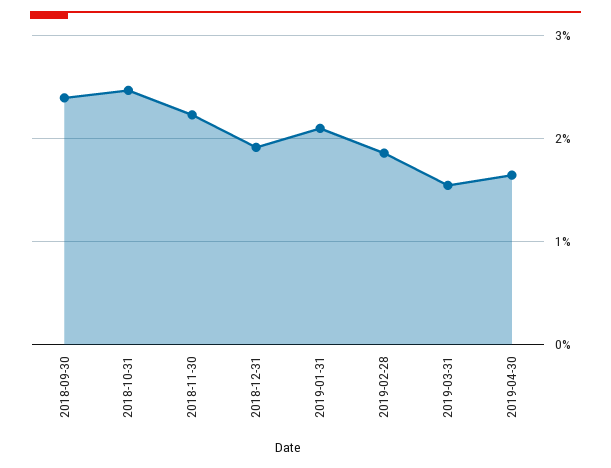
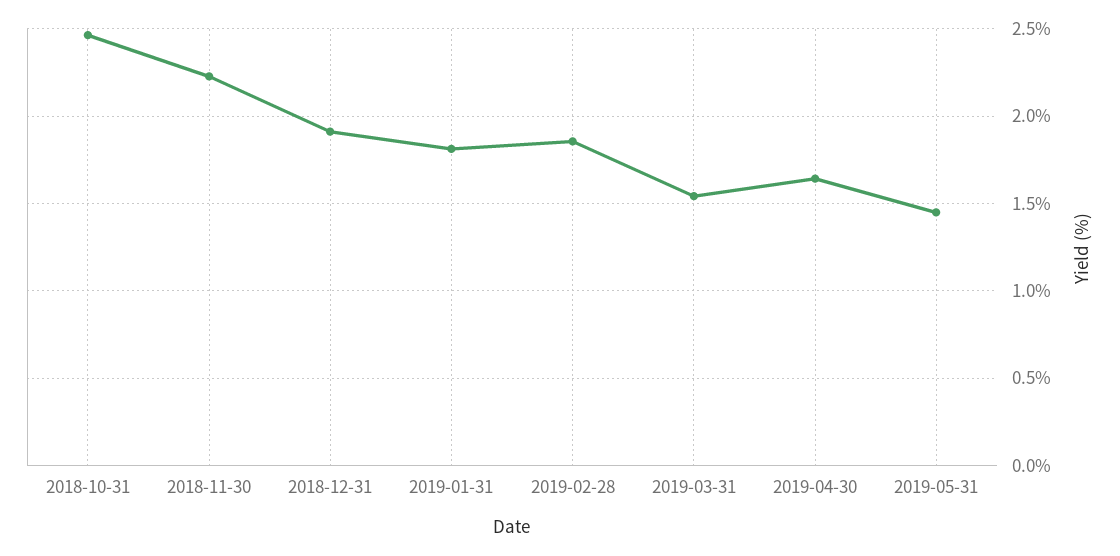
2018-09-30: 2.4 -> none
2019-01-31: 2.1 -> 1.8
2019-05-31: none -> 1.45

